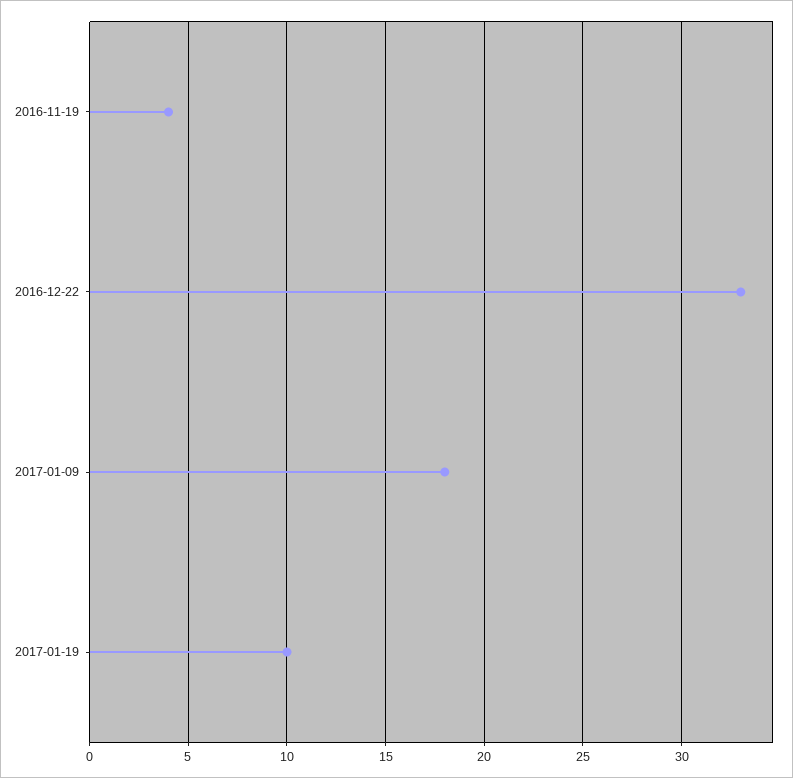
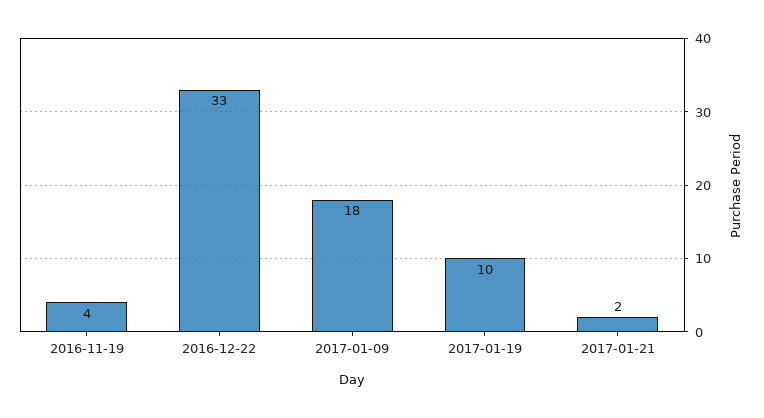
2017-01-21: none -> 2

